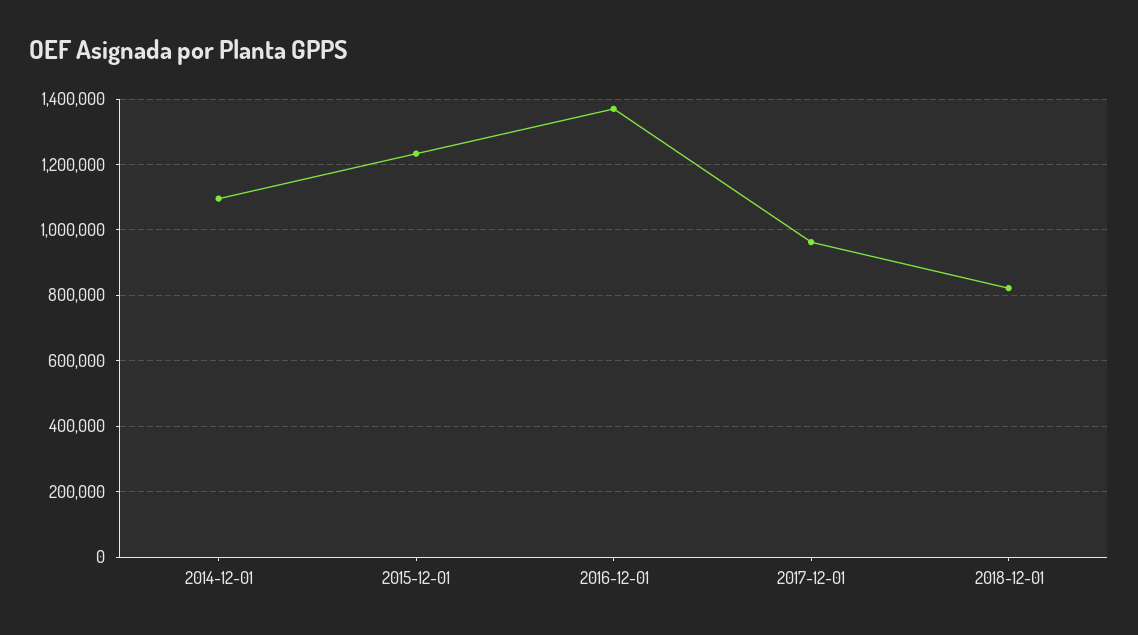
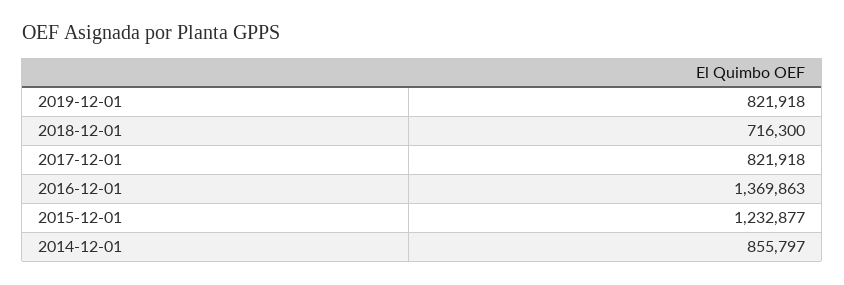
2014-12-01: 1100000 -> 855797
2017-12-01: 960000 -> 821918
2018-12-01: 820000 -> 716300
2019-12-01: none -> 821918

